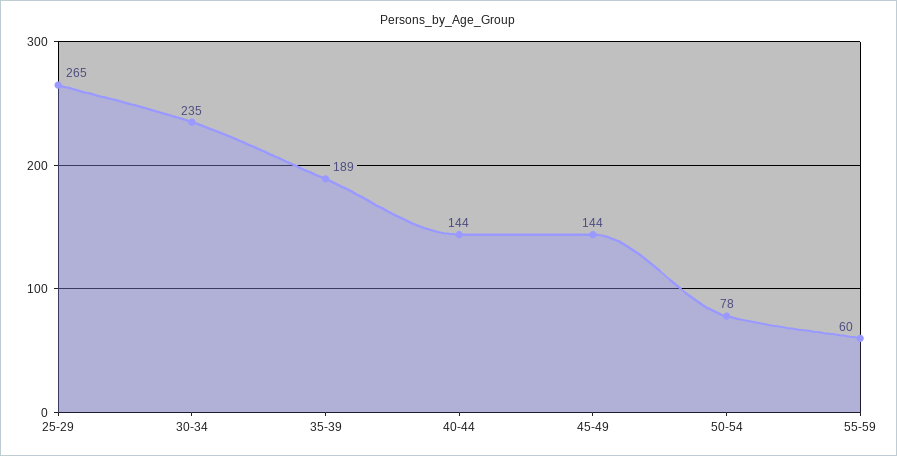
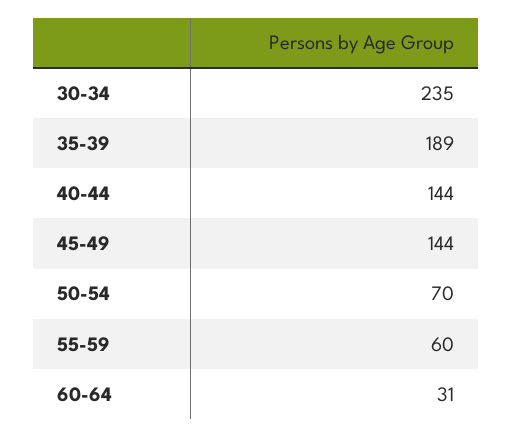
25-29: 265 -> none
50-54: 78 -> 70
60-64: none -> 31

